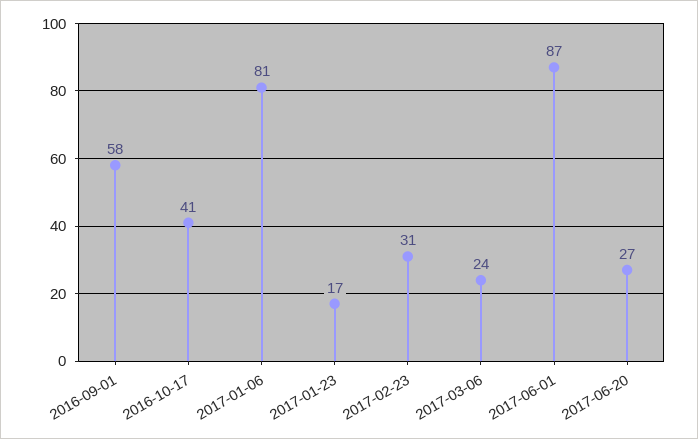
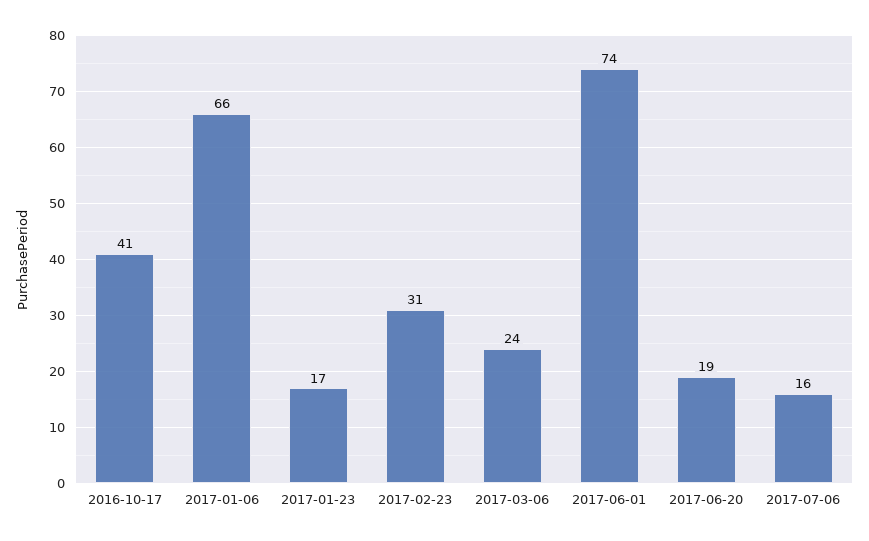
2016-09-01: 58 -> none
2017-01-06: 81 -> 66
2017-06-01: 87 -> 74
2017-06-20: 27 -> 19
2017-07-06: none -> 16

